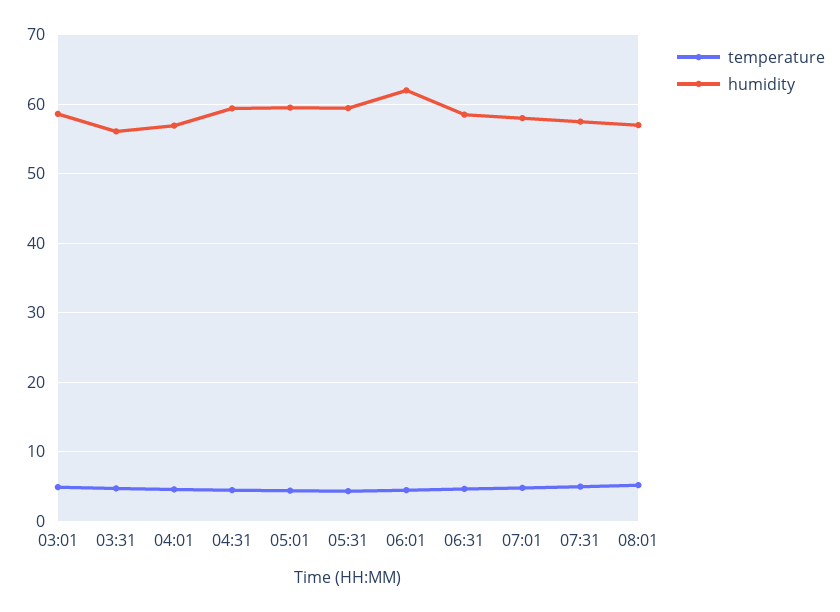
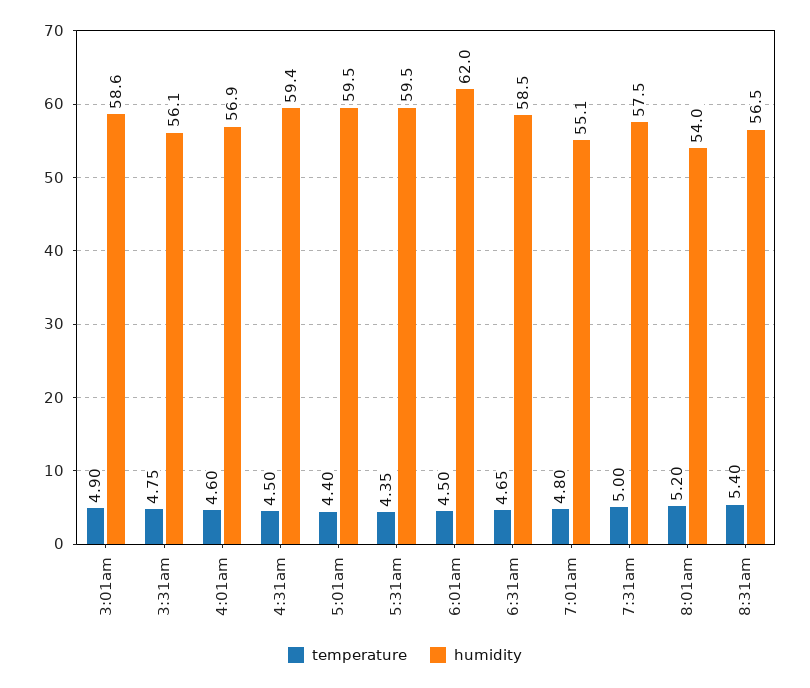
humidity, 07:01: 58 -> 55.1
humidity, 08:01: 57 -> 54
temperature, 8:31am: none -> 5.4
humidity, 8:31am: none -> 56.5

